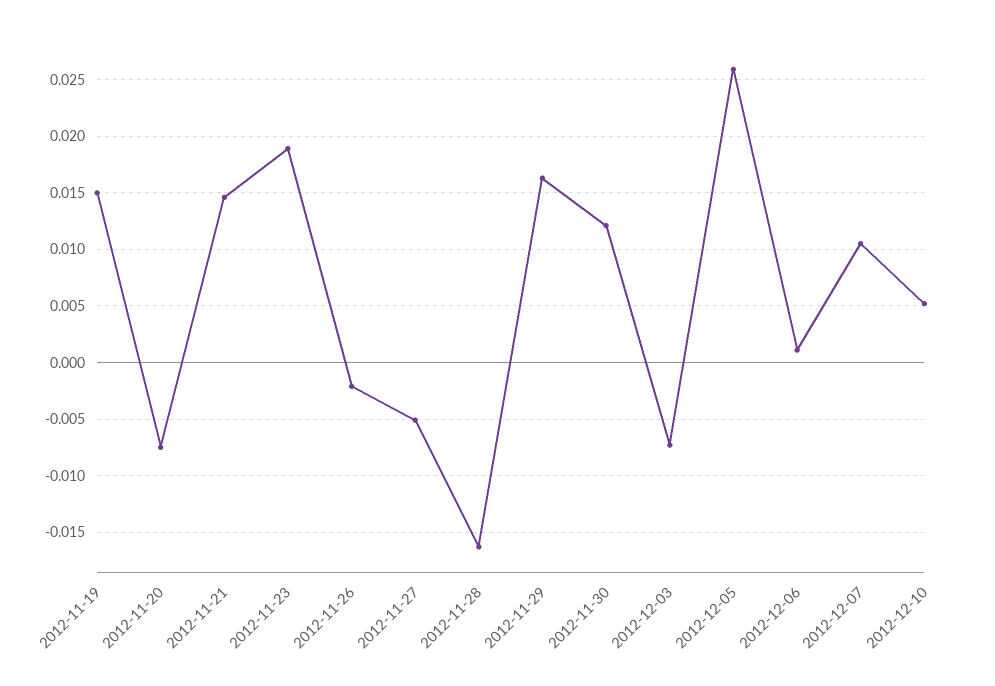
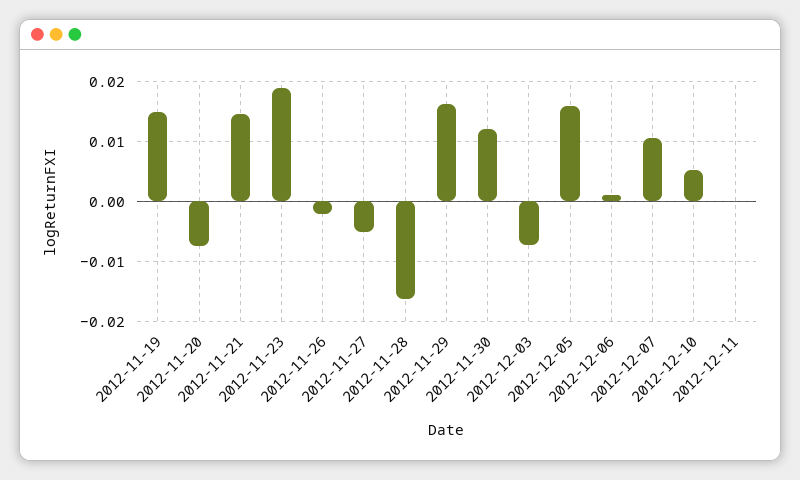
2012-12-05: 0.026 -> 0.016
2012-12-11: none -> 0

